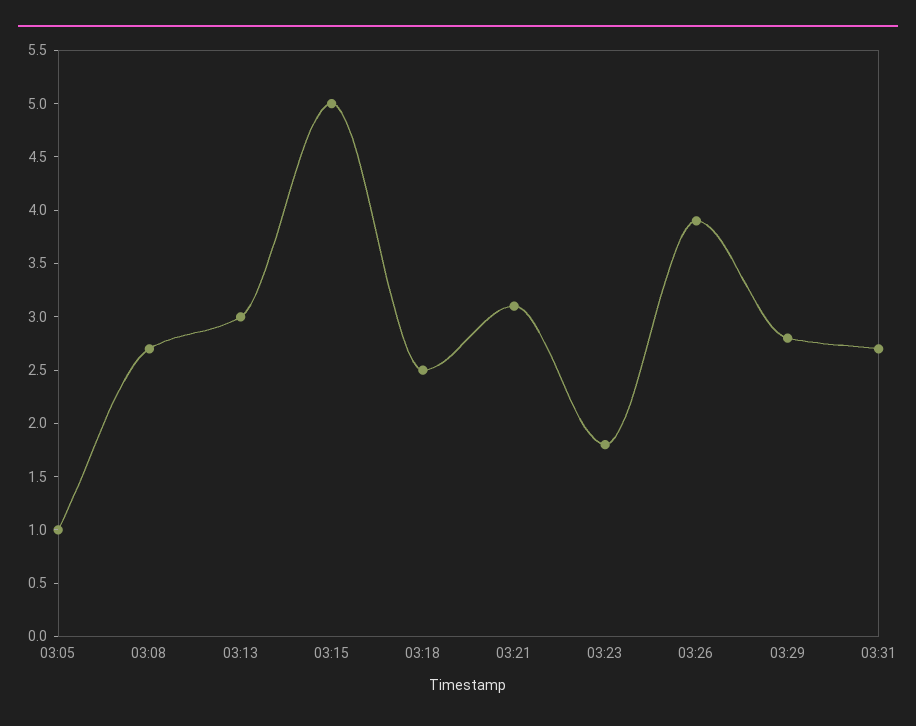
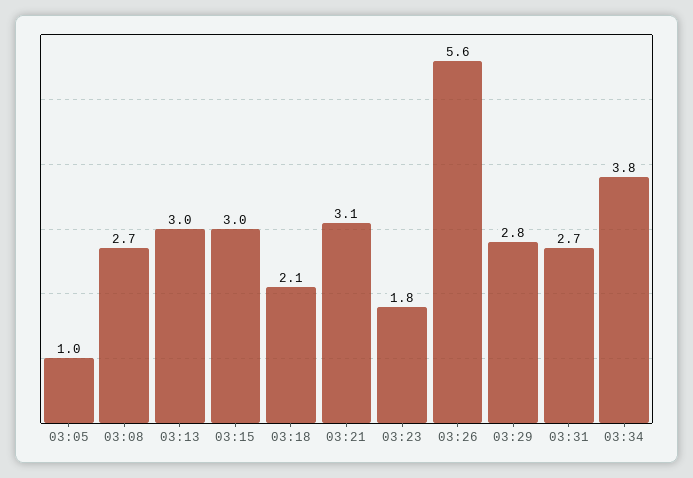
03:15: 5 -> 3
03:18: 2.5 -> 2.1
03:26: 3.9 -> 5.6
03:34: none -> 3.8

